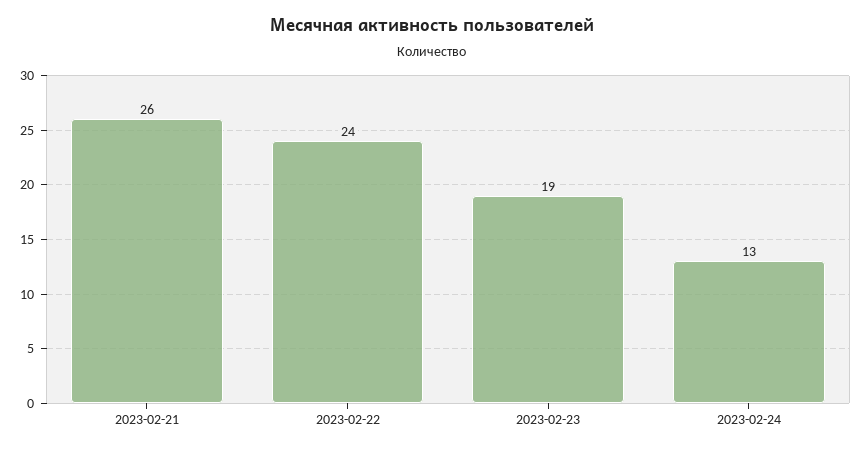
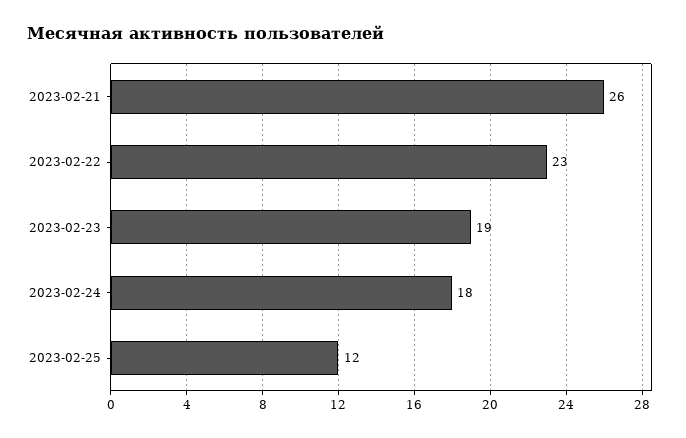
2023-02-22: 24 -> 23
2023-02-24: 13 -> 18
2023-02-25: none -> 12

